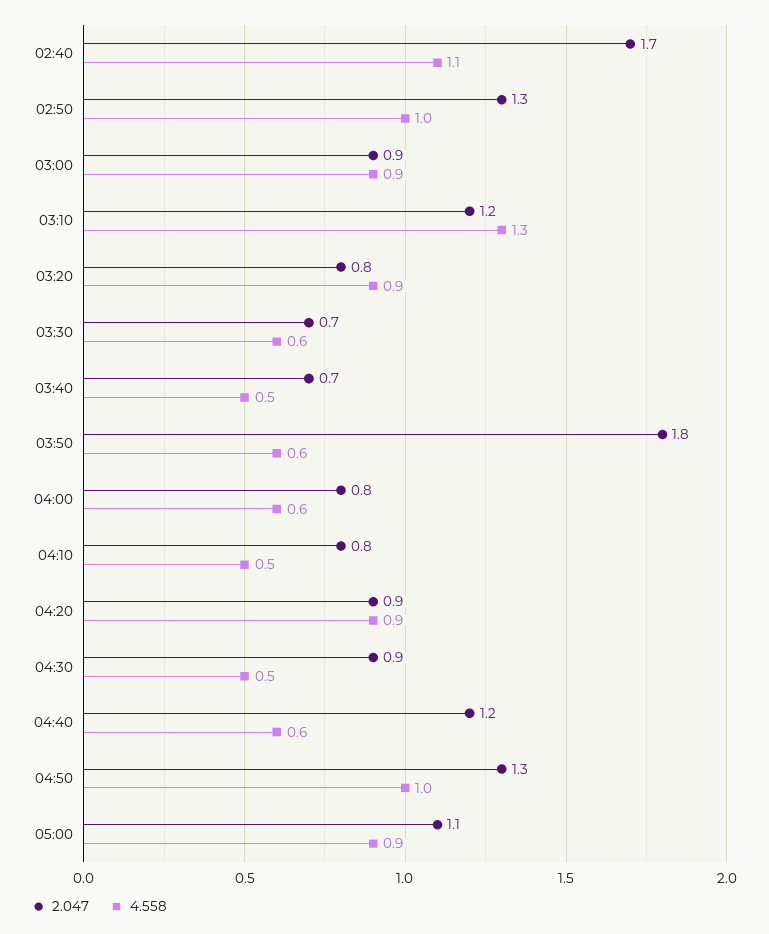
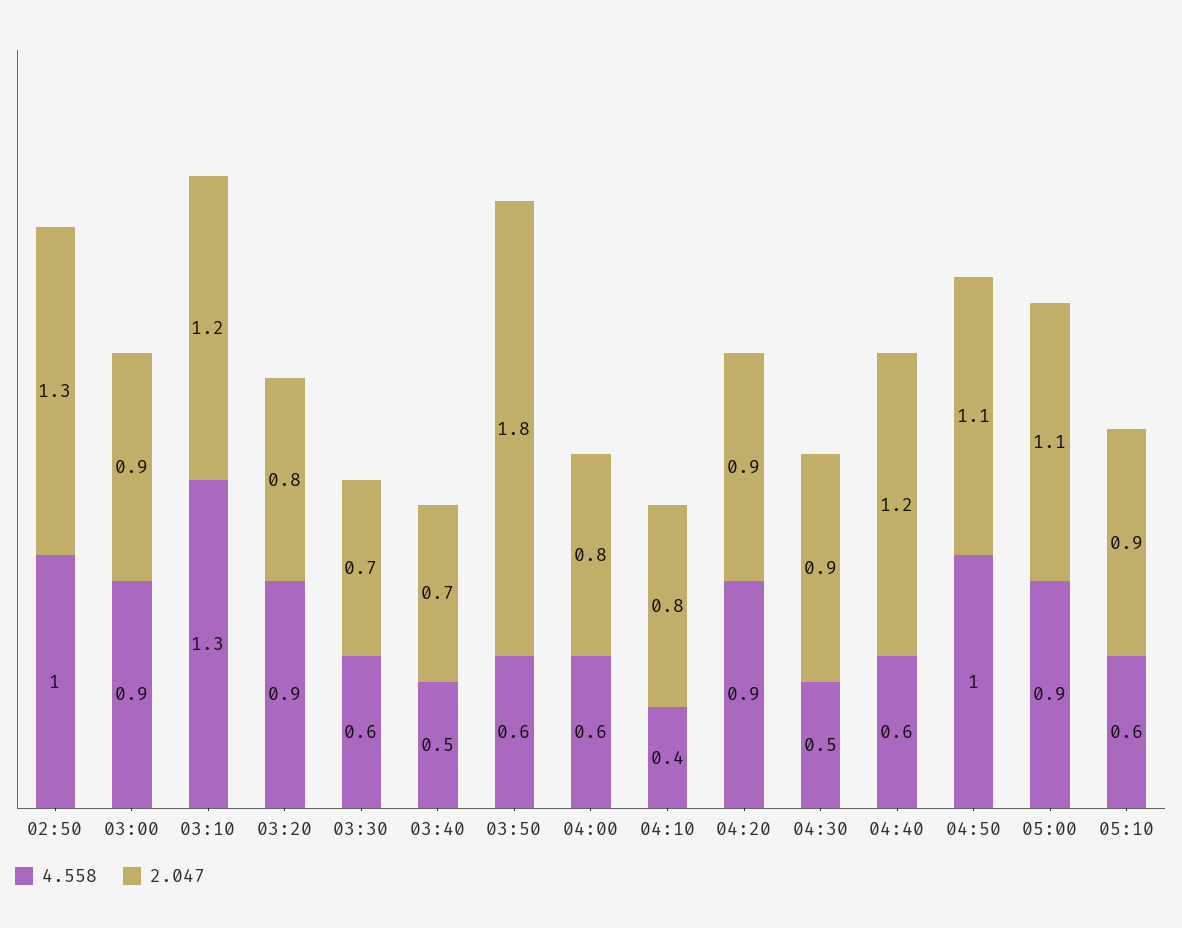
2.047, 02:40: 1.7 -> none
4.558, 02:40: 1.1 -> none
4.558, 04:10: 0.5 -> 0.4
2.047, 04:50: 1.3 -> 1.1
4.558, 05:10: none -> 0.6
2.047, 05:10: none -> 0.9

